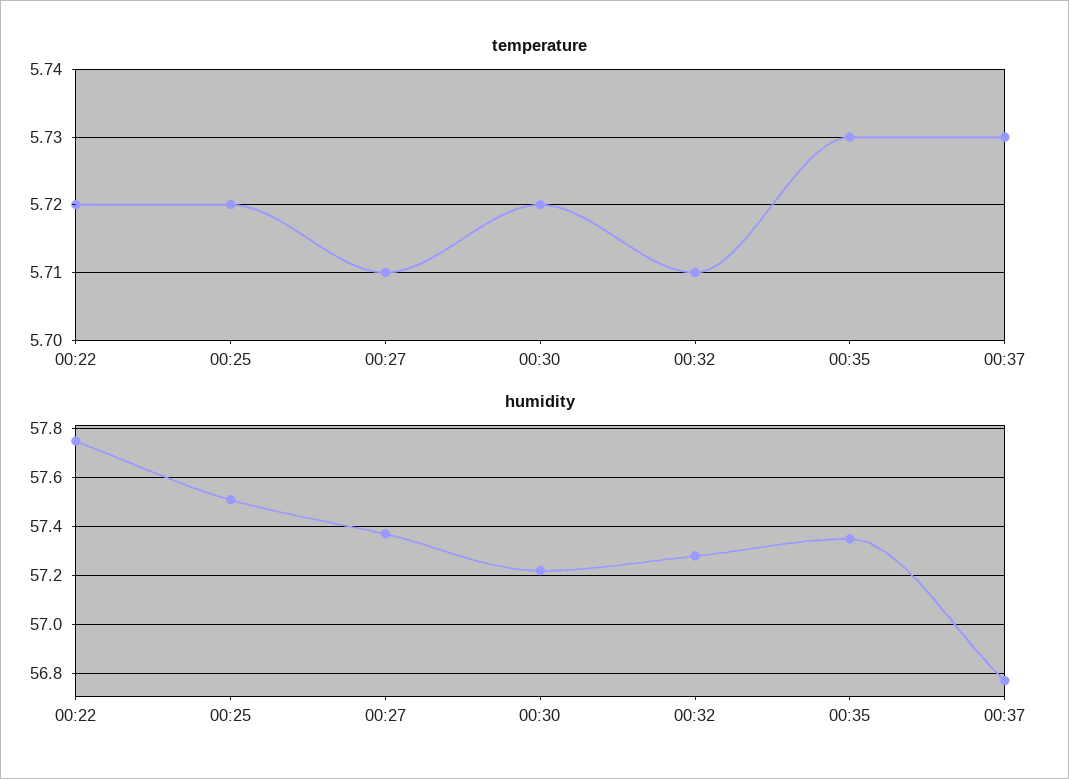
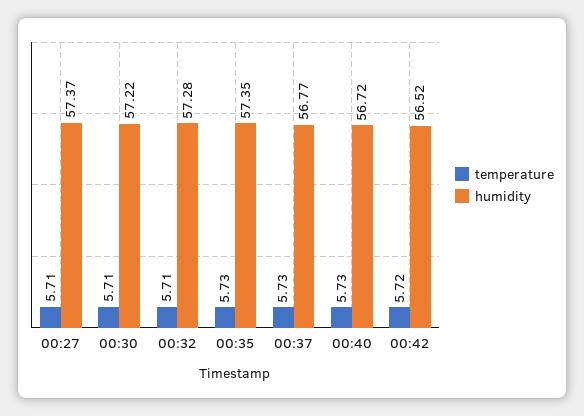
temperature, 00:22: 5.72 -> none
temperature, 00:25: 5.72 -> none
temperature, 00:30: 5.72 -> 5.71
humidity, 00:22: 57.75 -> none
humidity, 00:25: 57.5 -> none
temperature, 00:40: none -> 5.73
humidity, 00:40: none -> 56.72
temperature, 00:42: none -> 5.72
humidity, 00:42: none -> 56.52

